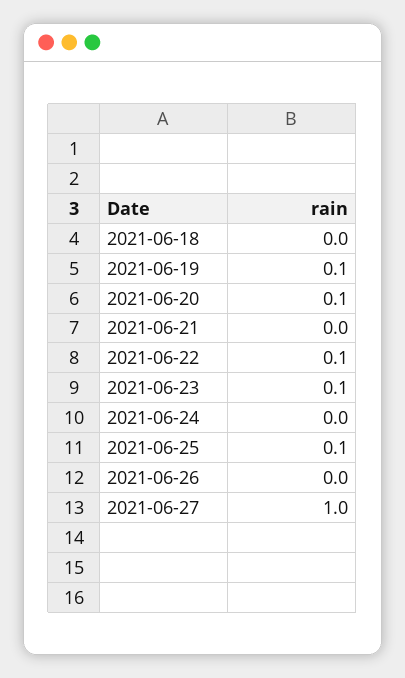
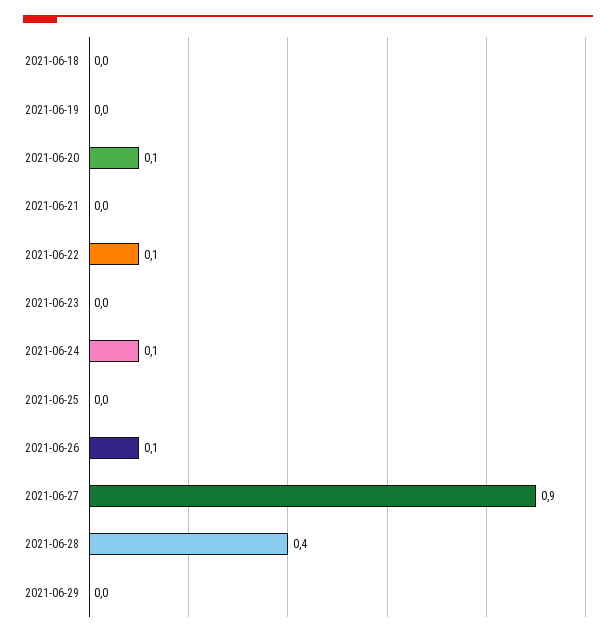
2021-06-19: 0.1 -> 0
2021-06-23: 0.1 -> 0
2021-06-24: 0 -> 0.1
2021-06-25: 0.1 -> 0
2021-06-26: 0 -> 0.1
2021-06-27: 1 -> 0.9
2021-06-28: none -> 0.4
2021-06-29: none -> 0

